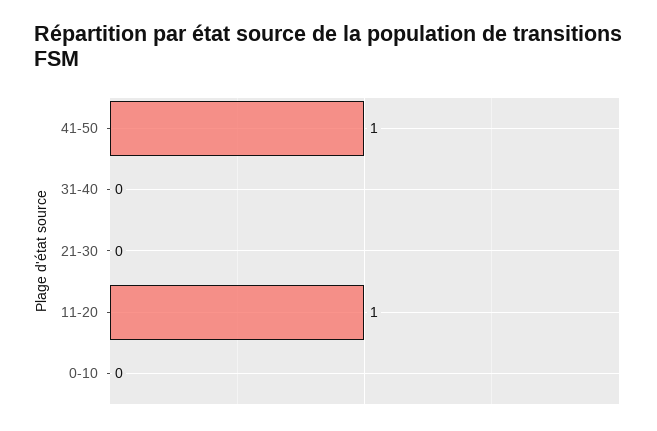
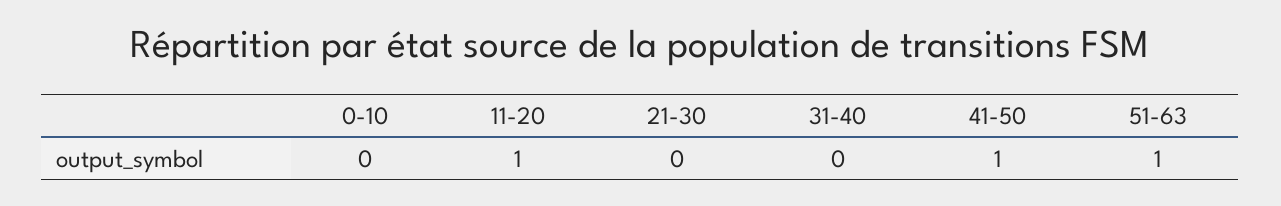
51-63: none -> 1

